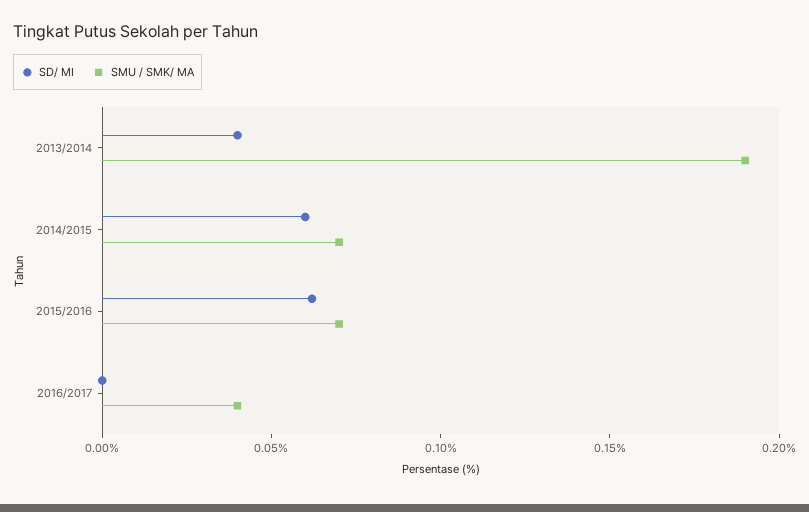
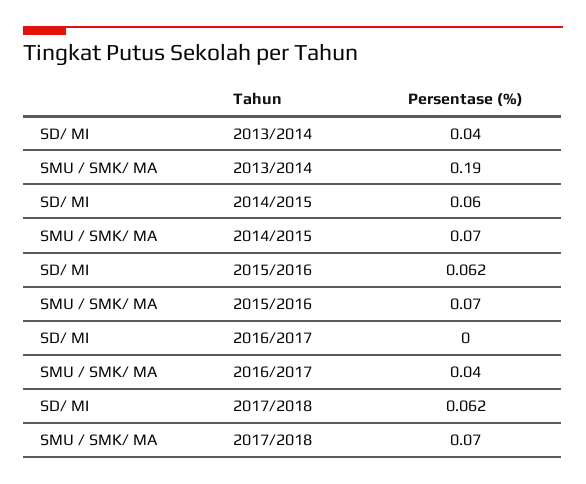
SD/ MI, 2017/2018: none -> 0.062
SMU / SMK/ MA, 2017/2018: none -> 0.07

